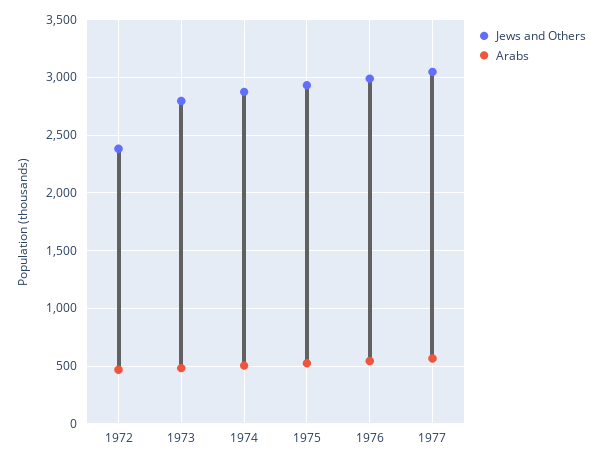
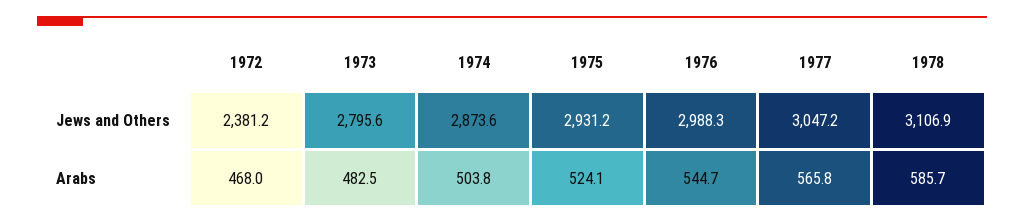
Jews and Others, 1978: none -> 3106.9
Arabs, 1978: none -> 585.7

